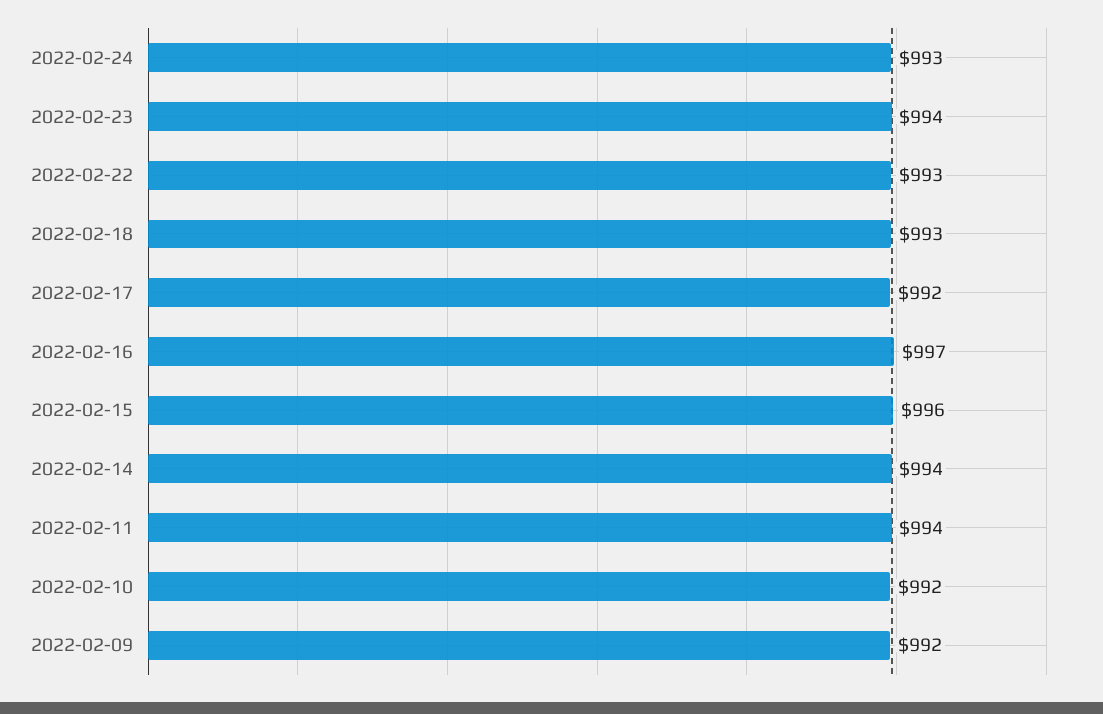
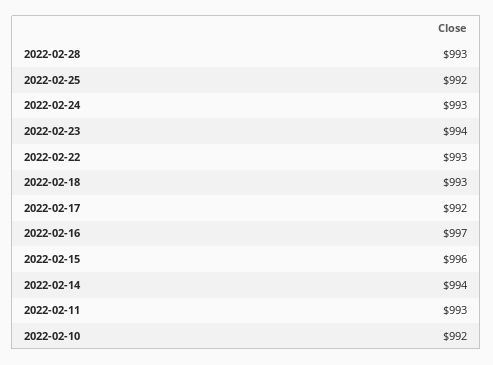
2022-02-11: 994 -> 993
2022-02-09: 992 -> none
2022-02-28: none -> 993
2022-02-25: none -> 992

